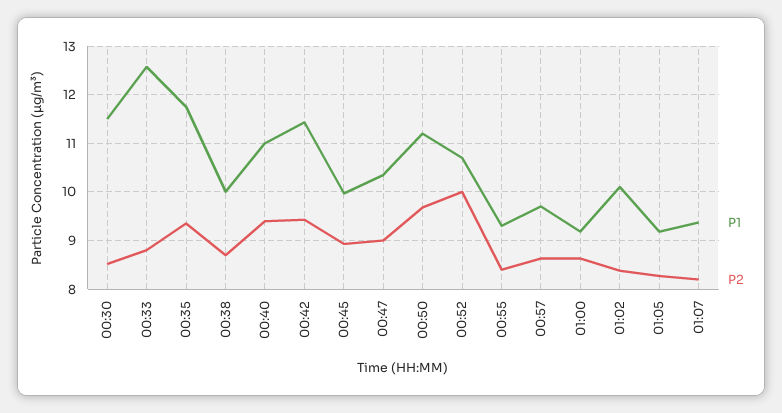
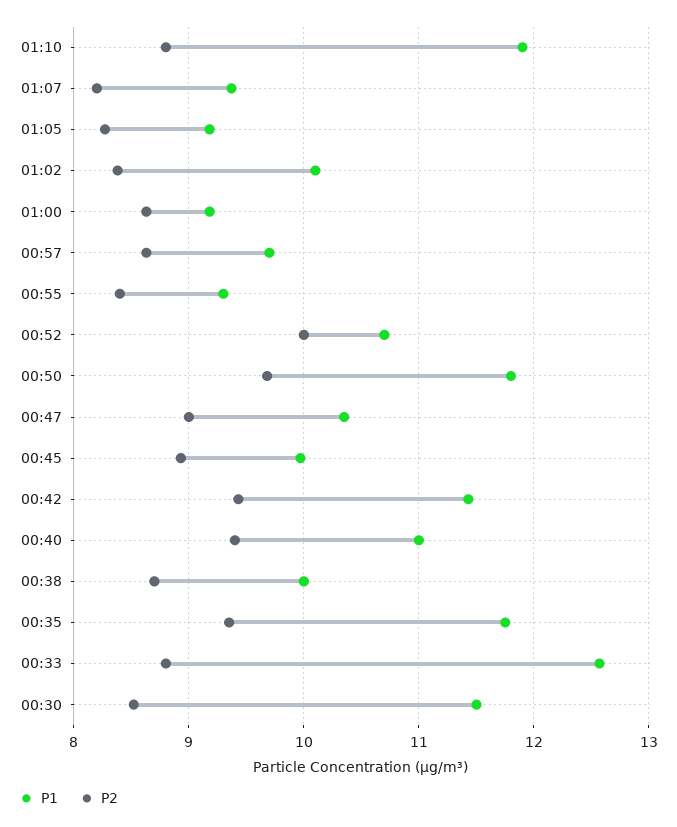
P1, 00:50: 11.2 -> 11.8
P1, 01:10: none -> 11.9
P2, 01:10: none -> 8.8

